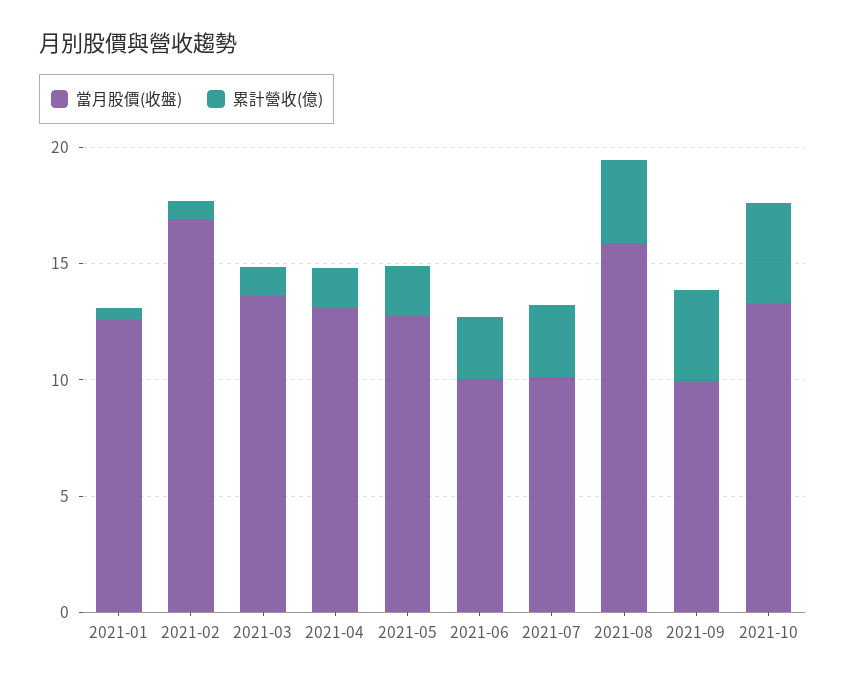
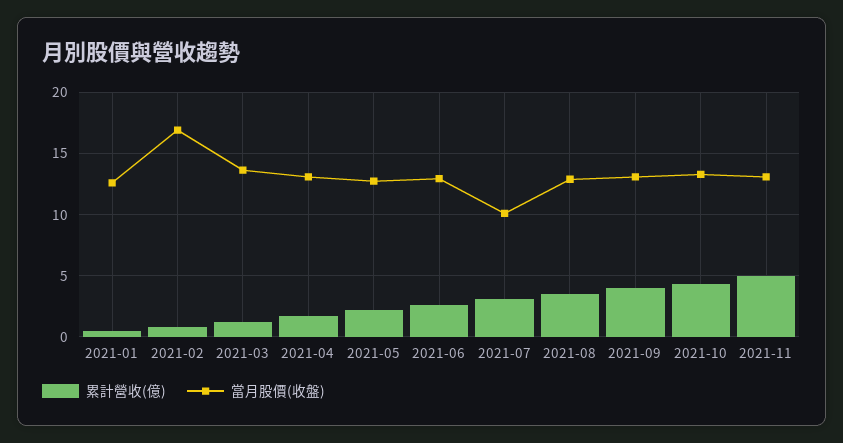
當月股價(收盤), 2021-06: 10 -> 13
當月股價(收盤), 2021-08: 16 -> 13
當月股價(收盤), 2021-09: 10 -> 13
累計營收(億), 2021-11: none -> 5
當月股價(收盤), 2021-11: none -> 13

